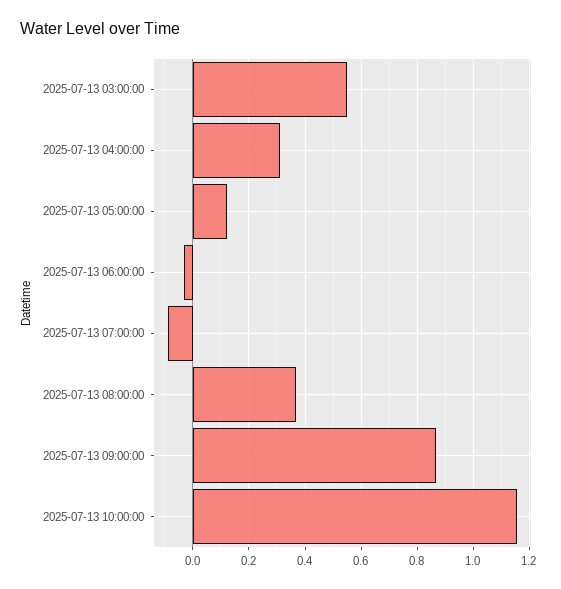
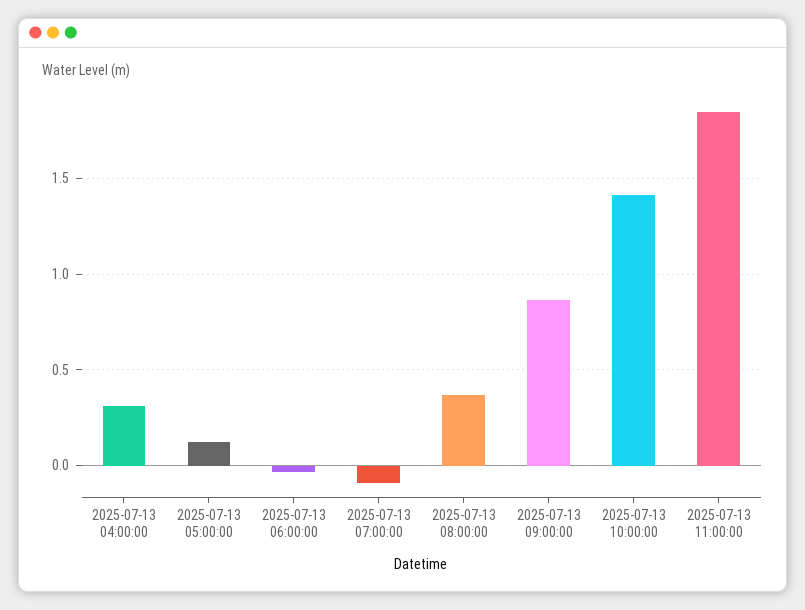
2025-07-13 03:00:00: 0.55 -> none
2025-07-13 10:00:00: 1.15 -> 1.4
2025-07-13 11:00:00: none -> 1.85

